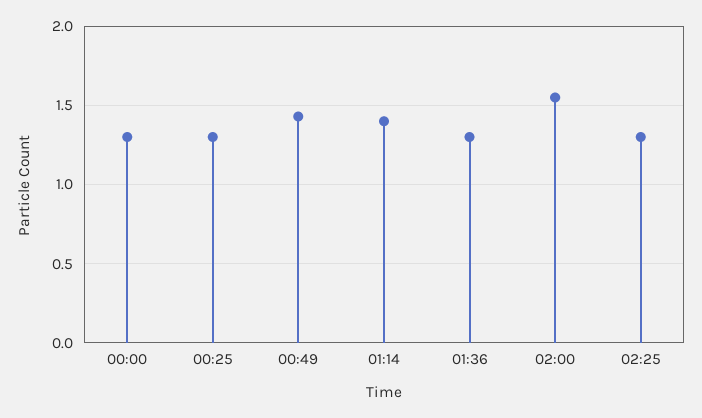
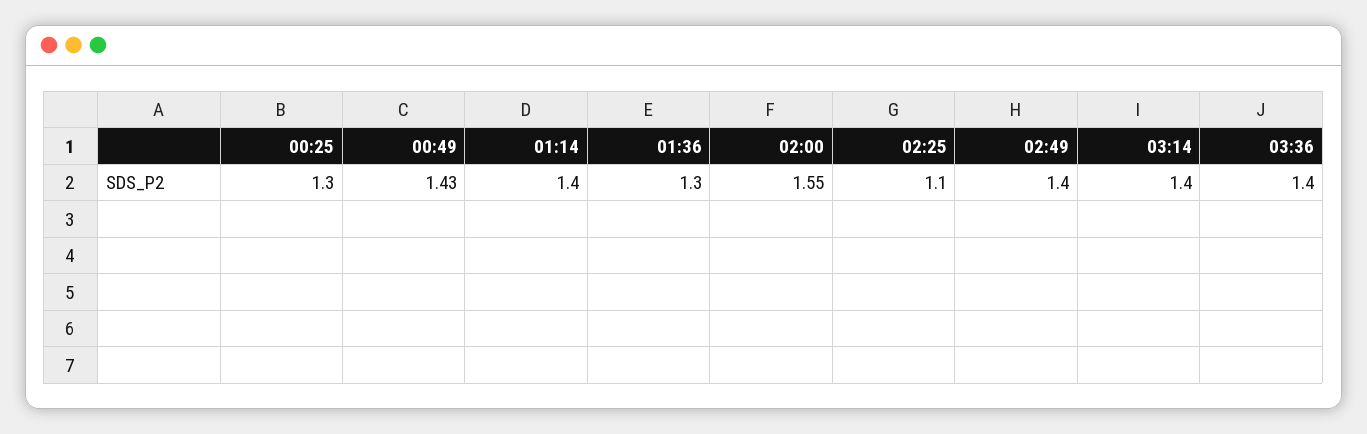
00:00: 1.3 -> none
02:25: 1.3 -> 1.1
02:49: none -> 1.4
03:14: none -> 1.4
03:36: none -> 1.4

